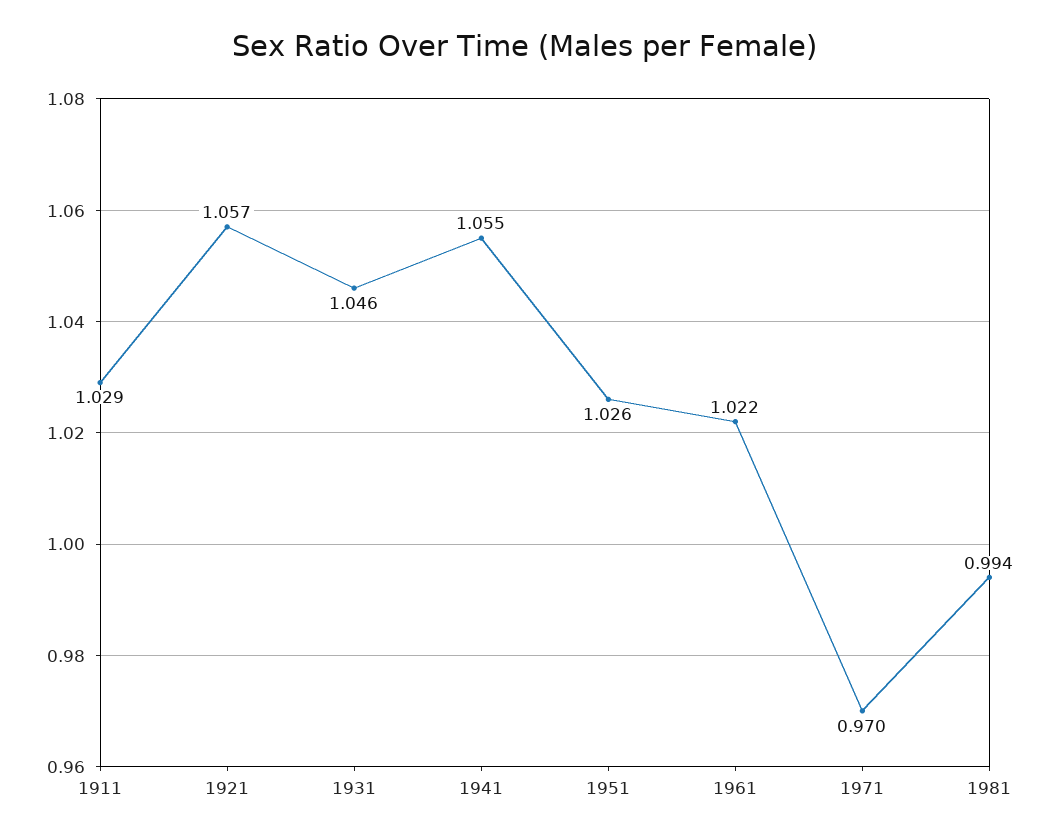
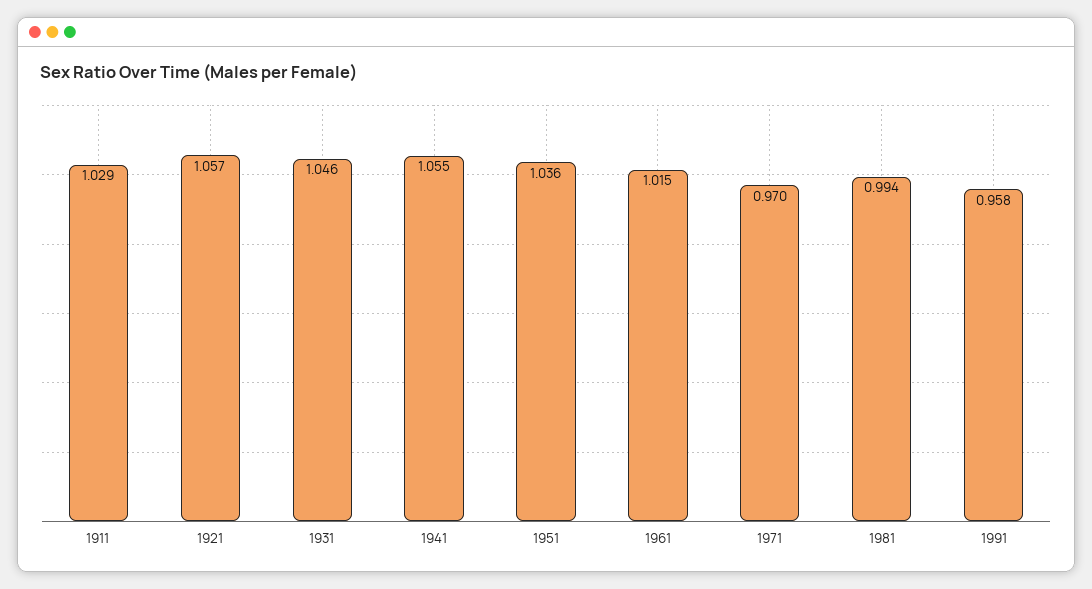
1951: 1.026 -> 1.036
1961: 1.022 -> 1.015
1991: none -> 0.958

